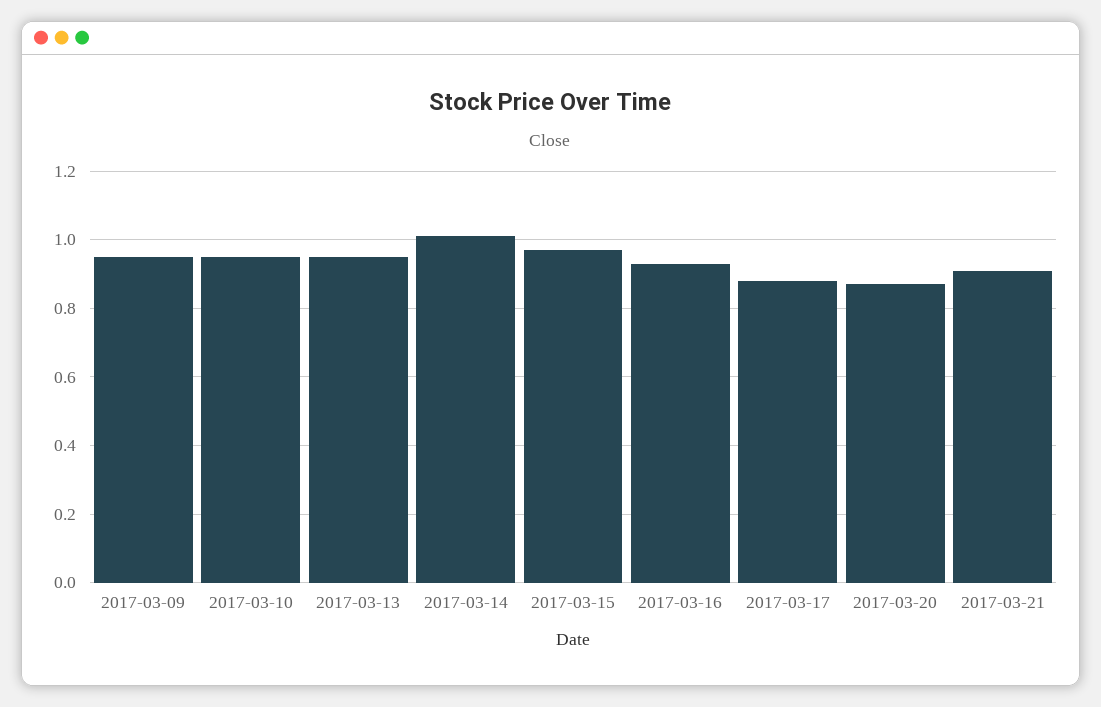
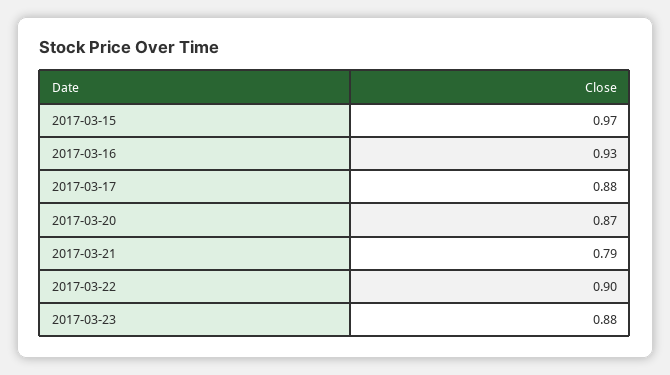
2017-03-09: 0.95 -> none
2017-03-10: 0.95 -> none
2017-03-13: 0.95 -> none
2017-03-14: 1 -> none
2017-03-21: 0.9 -> 0.79
2017-03-22: none -> 0.9
2017-03-23: none -> 0.88

